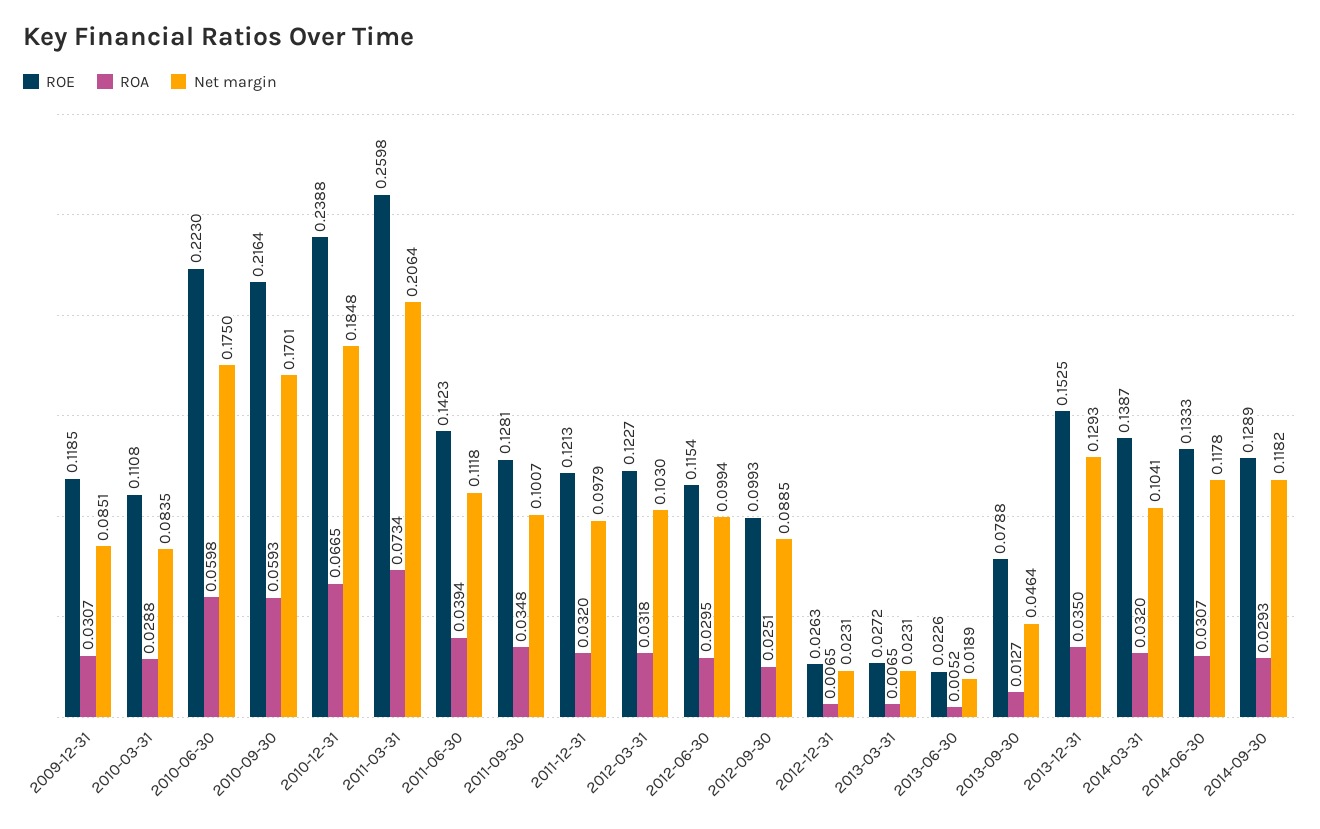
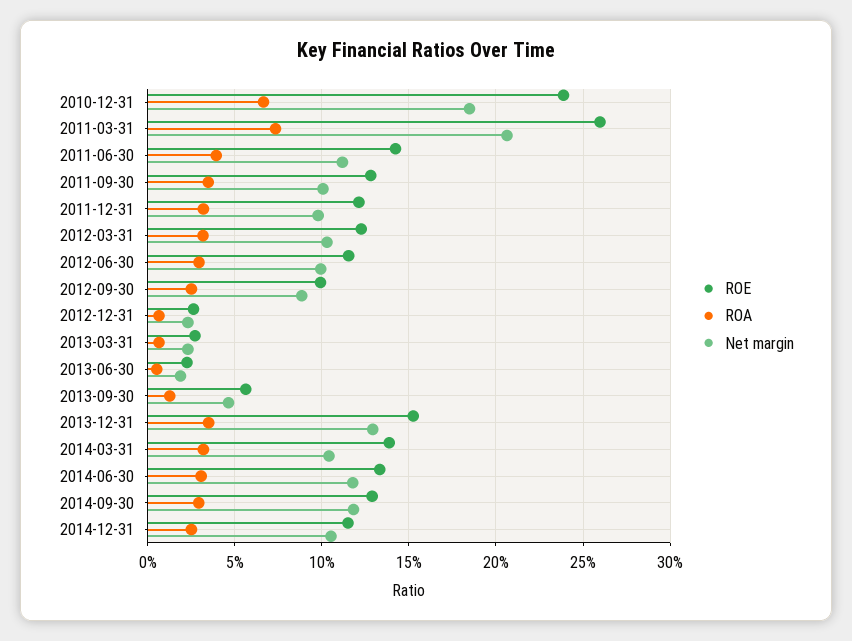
ROE, 2009-12-31: 0.1185 -> none
ROA, 2009-12-31: 0.0307 -> none
Net margin, 2009-12-31: 0.0851 -> none
ROE, 2010-03-31: 0.1108 -> none
ROA, 2010-03-31: 0.0288 -> none
Net margin, 2010-03-31: 0.0835 -> none
ROE, 2010-06-30: 0.223 -> none
ROA, 2010-06-30: 0.0598 -> none
Net margin, 2010-06-30: 0.175 -> none
ROE, 2010-09-30: 0.2164 -> none
ROA, 2010-09-30: 0.0593 -> none
Net margin, 2010-09-30: 0.1701 -> none
ROE, 2013-09-30: 0.0788 -> 0.055
ROE, 2014-12-31: none -> 0.115
ROA, 2014-12-31: none -> 0.025
Net margin, 2014-12-31: none -> 0.105

